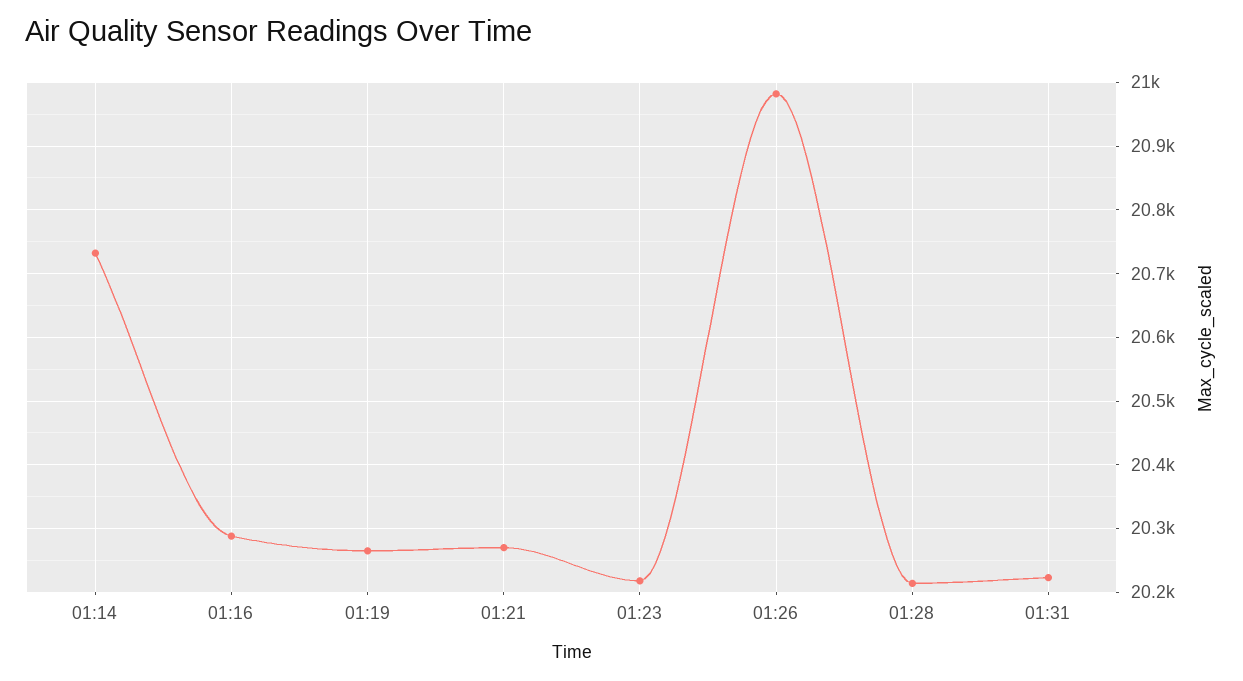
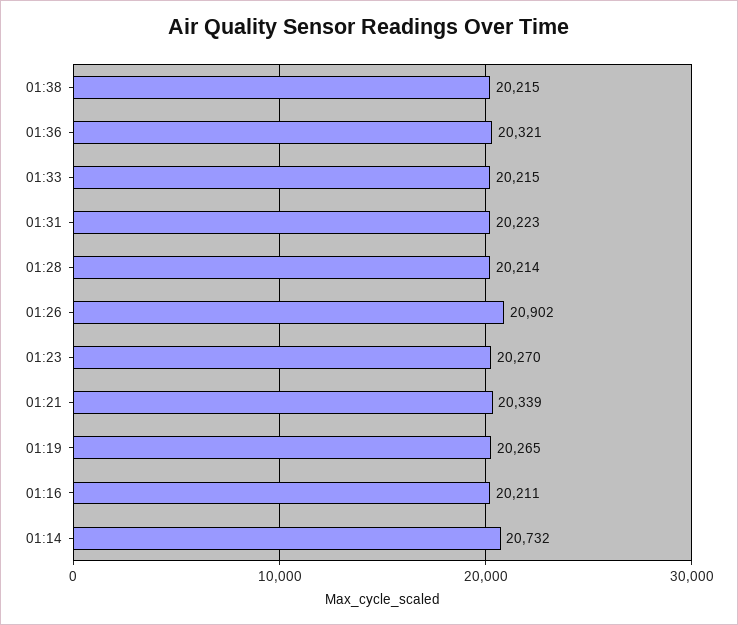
01:16: 20290 -> 20211
01:21: 20270 -> 20339
01:23: 20220 -> 20270
01:26: 20980 -> 20902
01:38: none -> 20215
01:36: none -> 20321
01:33: none -> 20215

